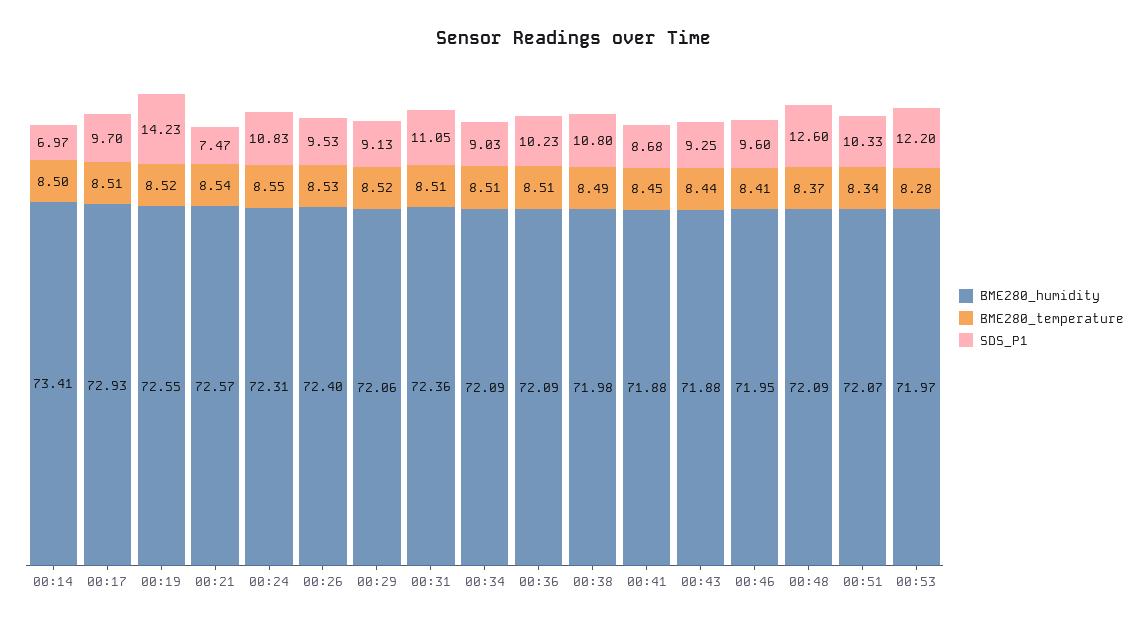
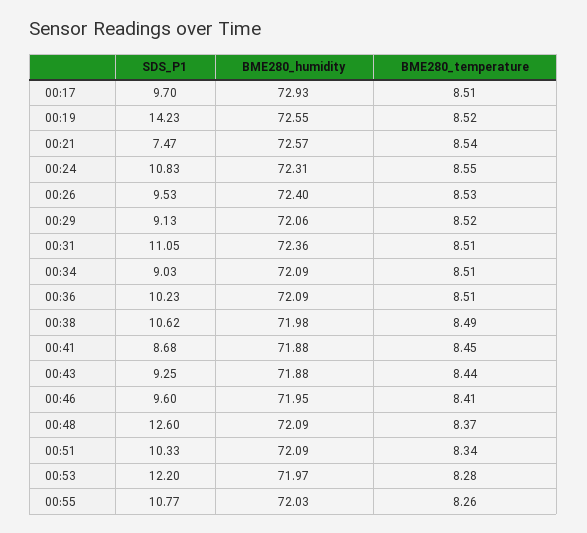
BME280_humidity, 00:14: 73.41 -> none
BME280_temperature, 00:14: 8.5 -> none
SDS_P1, 00:14: 6.97 -> none
SDS_P1, 00:38: 10.8 -> 10.62
BME280_humidity, 00:51: 72.07 -> 72.09
SDS_P1, 00:55: none -> 10.77
BME280_humidity, 00:55: none -> 72.03
BME280_temperature, 00:55: none -> 8.26

